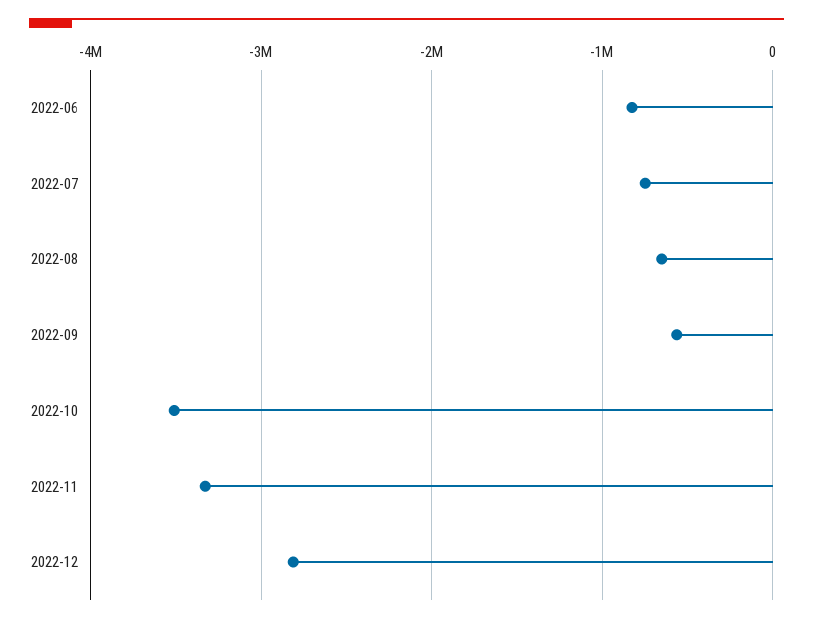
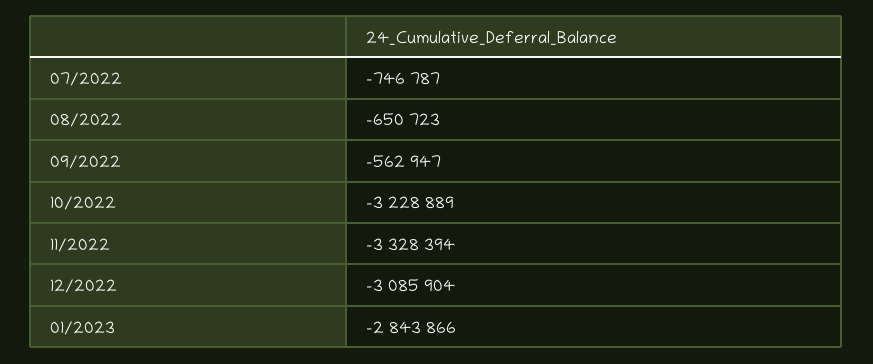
2022-06: -800000 -> none
2022-10: -3500000 -> -3228889
2022-12: -2800000 -> -3085904
01/2023: none -> -2843866

